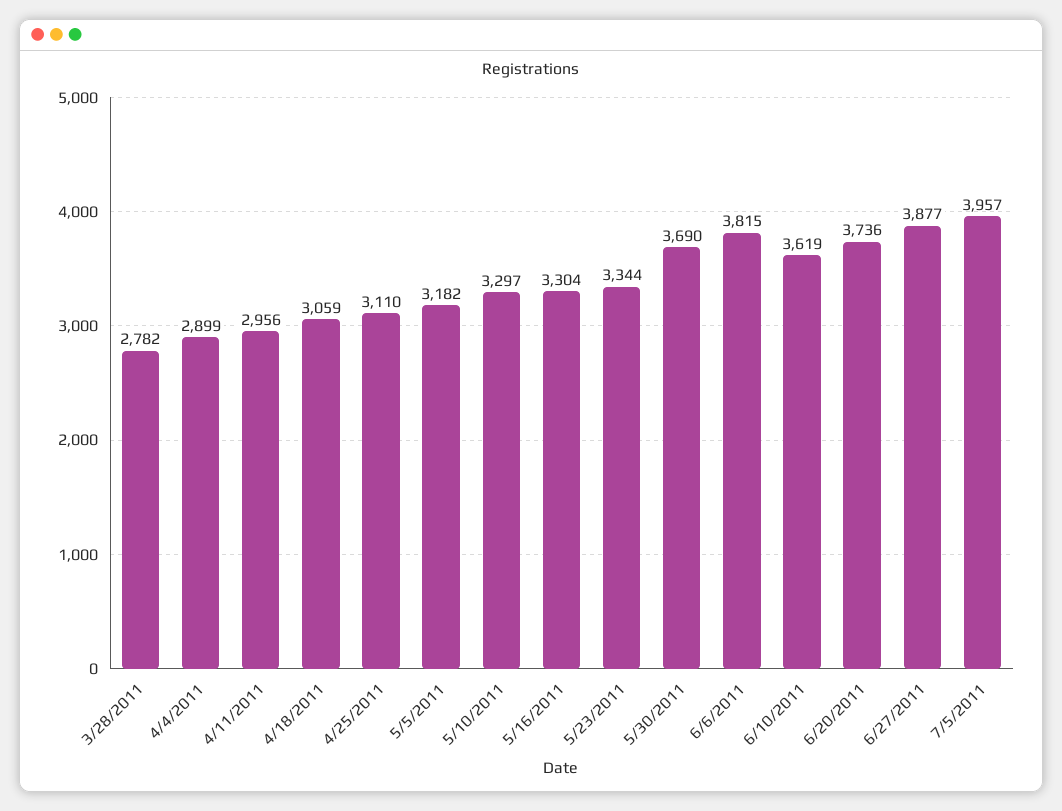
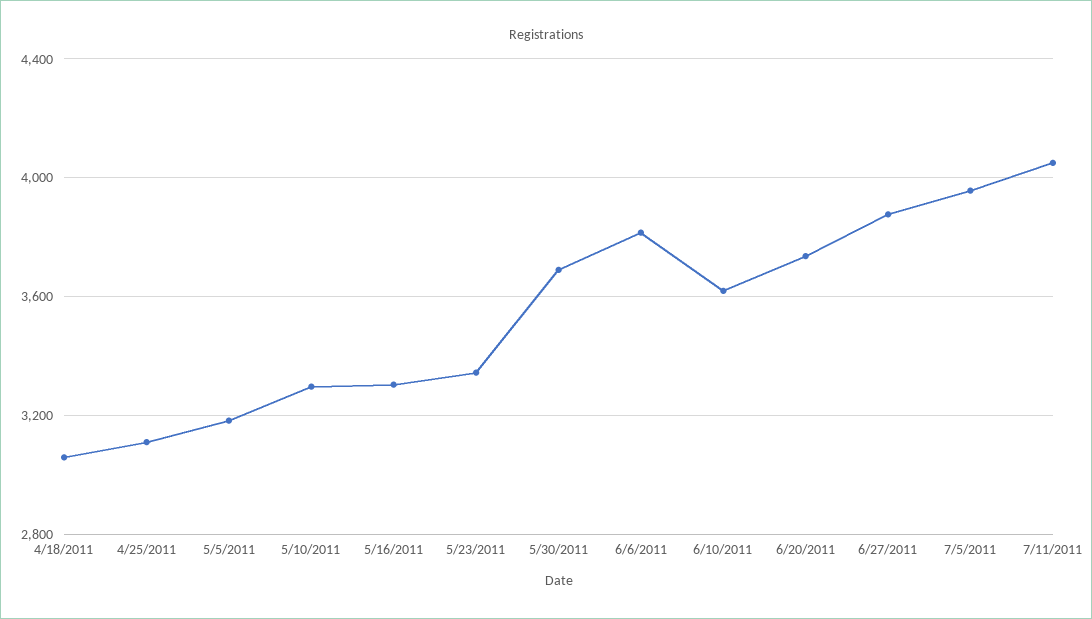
3/28/2011: 2782 -> none
4/4/2011: 2899 -> none
4/11/2011: 2956 -> none
7/11/2011: none -> 4050

